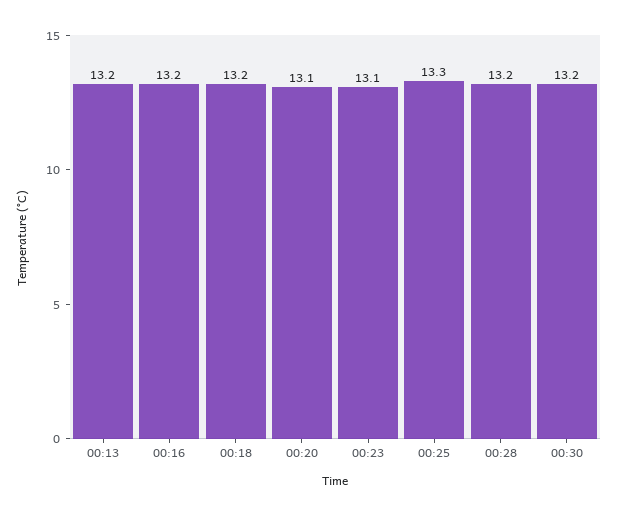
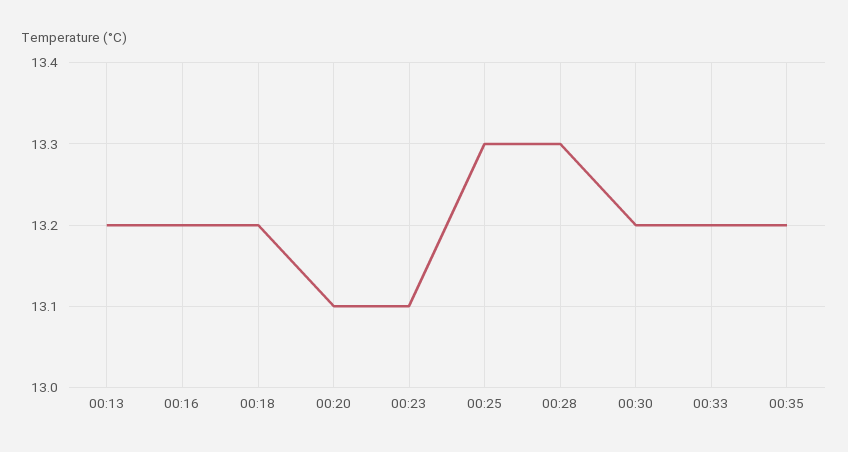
00:28: 13.2 -> 13.3
00:33: none -> 13.2
00:35: none -> 13.2

